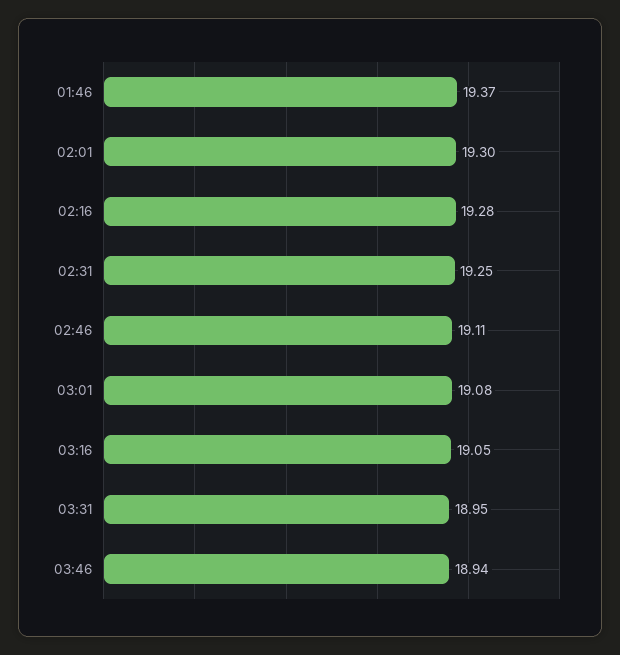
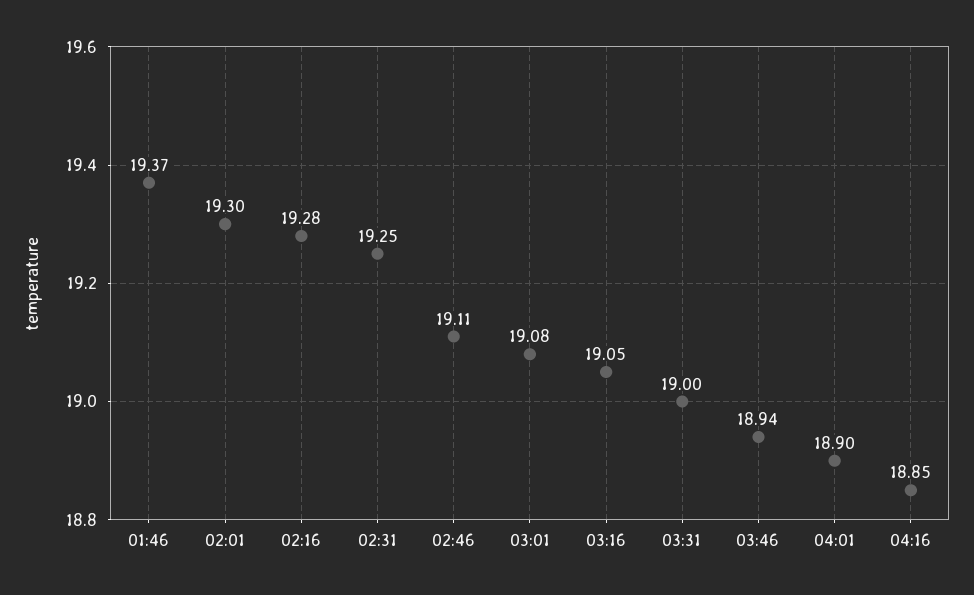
03:31: 18.95 -> 19
04:01: none -> 18.9
04:16: none -> 18.85

